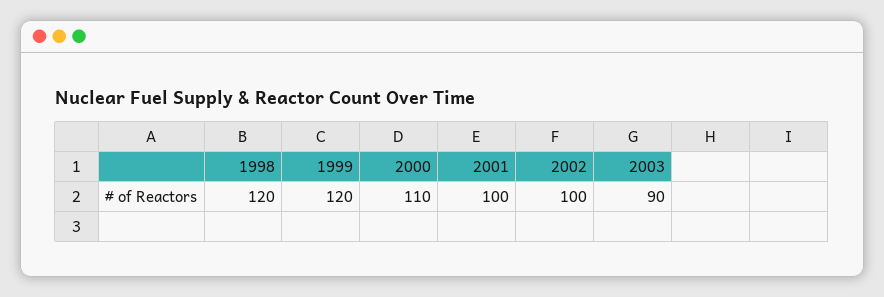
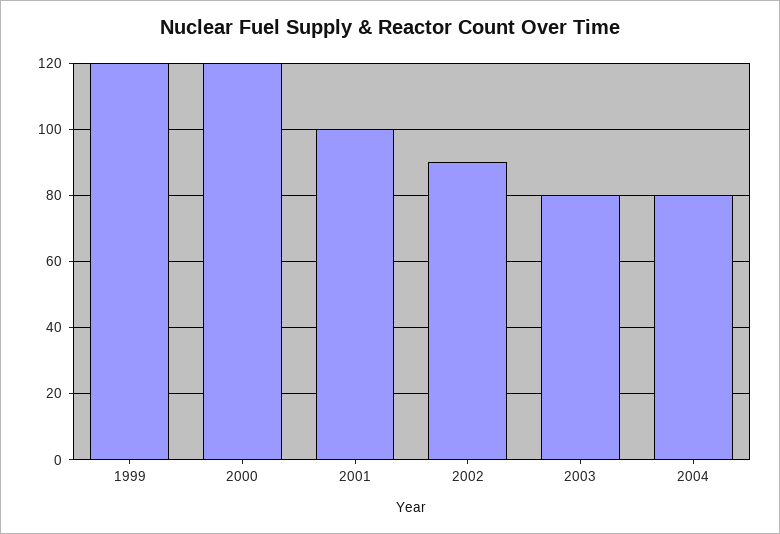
1998: 120 -> none
2000: 110 -> 120
2002: 100 -> 90
2003: 90 -> 80
2004: none -> 80

